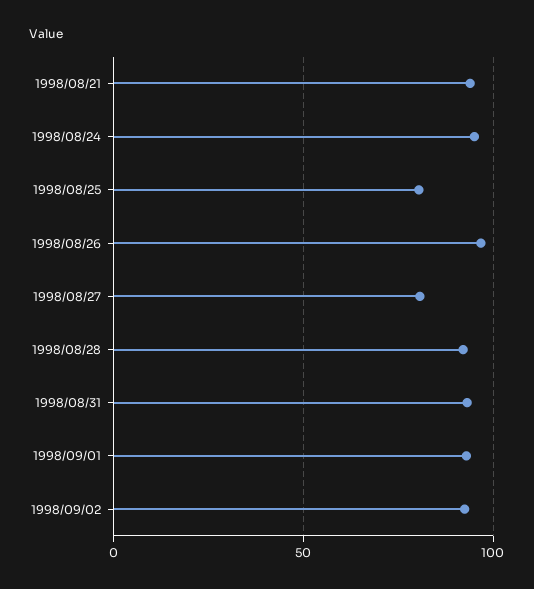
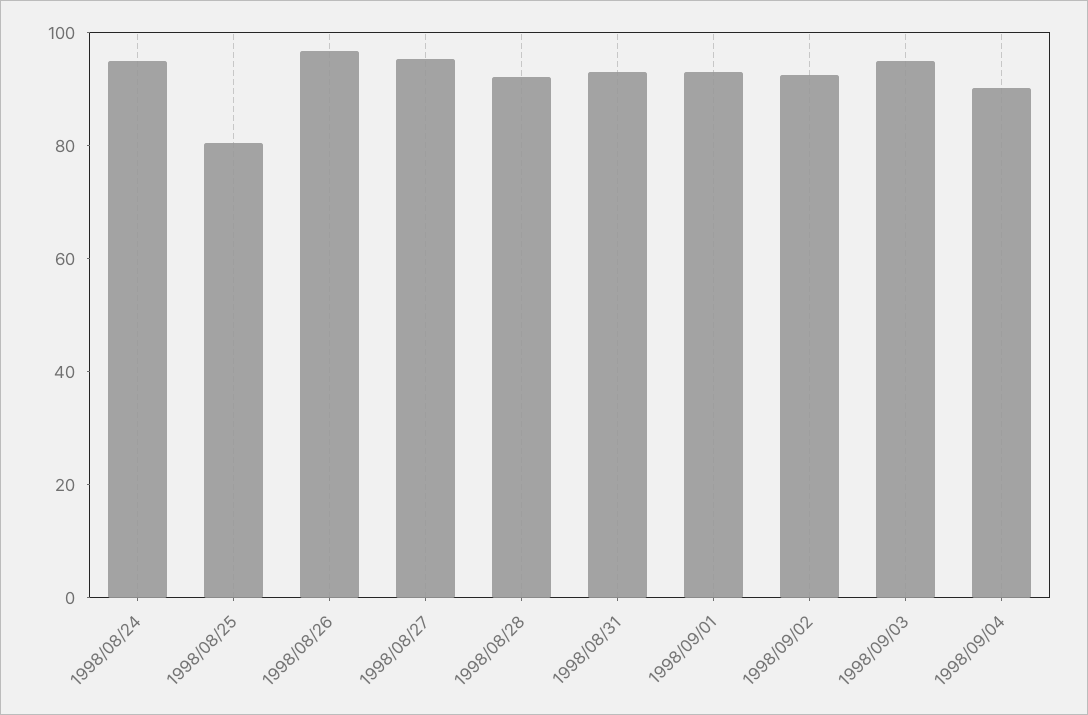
1998/08/21: 95 -> none
1998/08/27: 80 -> 95
1998/09/03: none -> 95
1998/09/04: none -> 90

